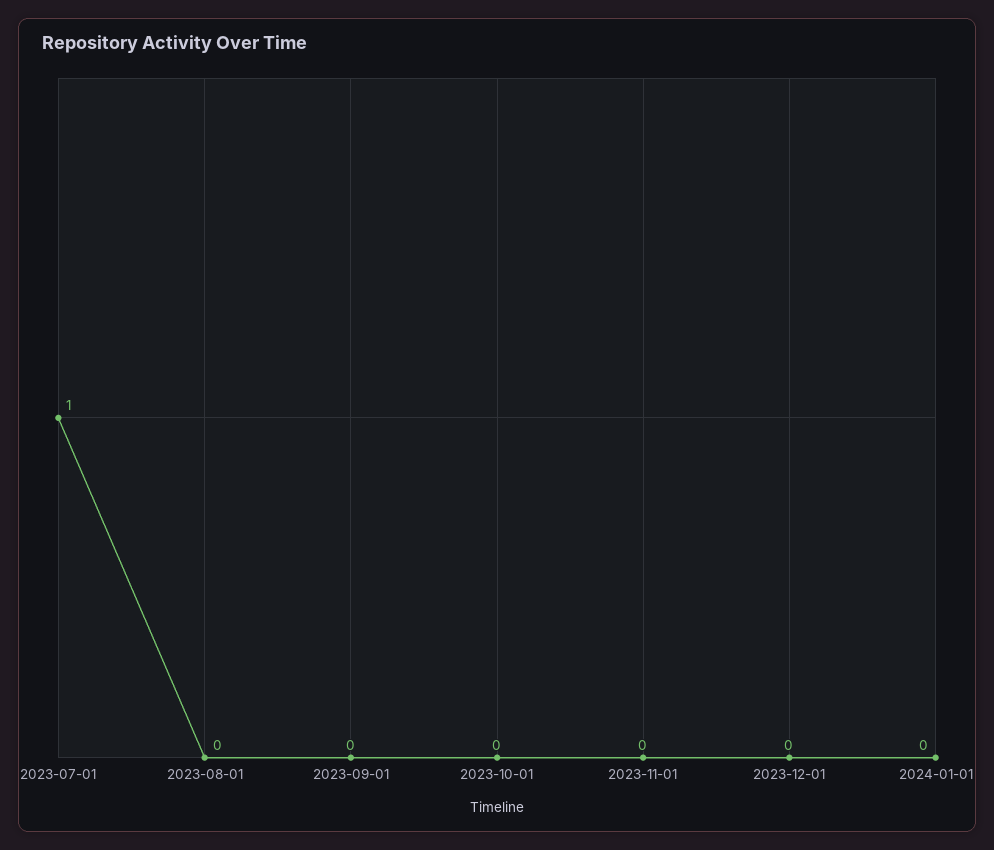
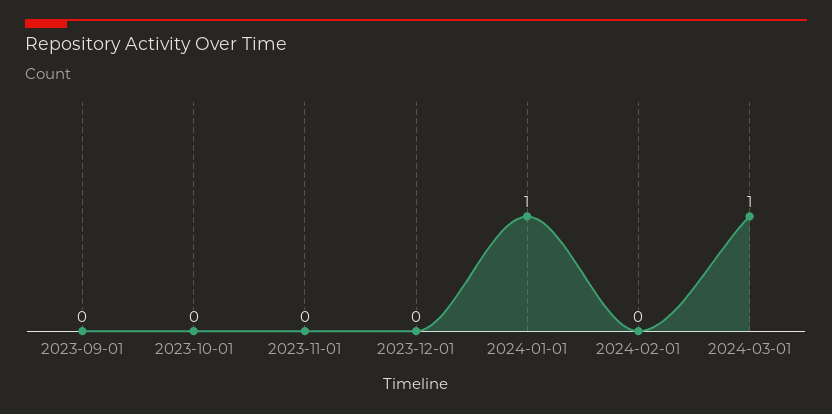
2023-07-01: 1 -> none
2023-08-01: 0 -> none
2024-01-01: 0 -> 1
2024-02-01: none -> 0
2024-03-01: none -> 1

